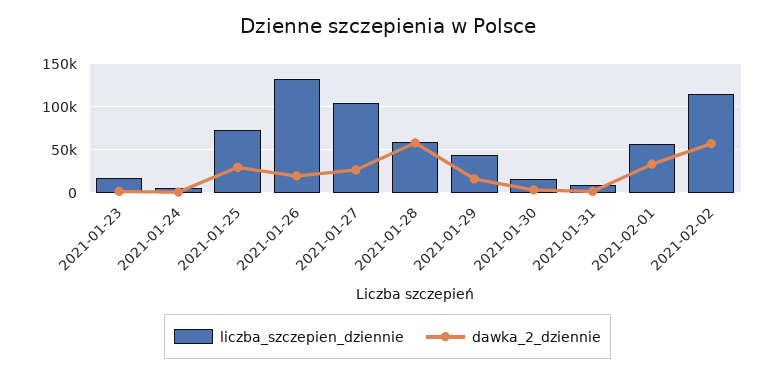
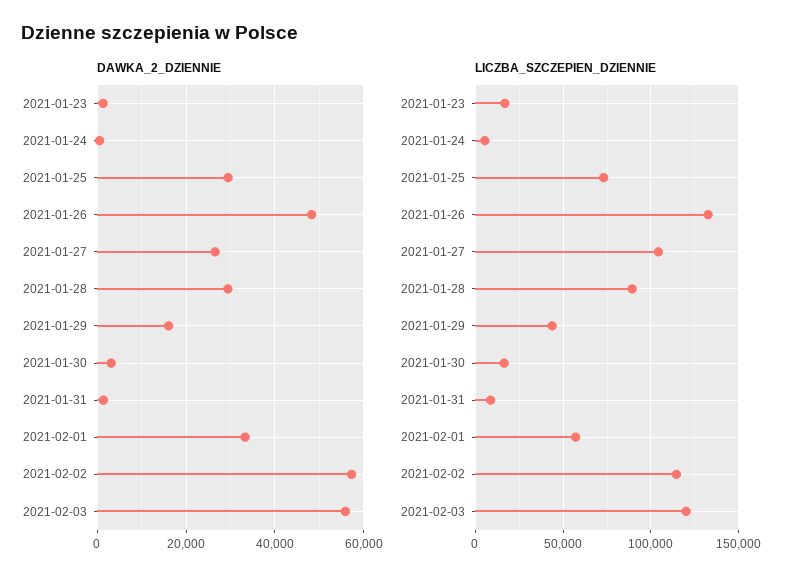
dawka_2_dziennie, 2021-01-26: 20000 -> 48000
liczba_szczepien_dziennie, 2021-01-28: 60000 -> 90000
dawka_2_dziennie, 2021-01-28: 60000 -> 30000
dawka_2_dziennie, 2021-02-03: none -> 56000
liczba_szczepien_dziennie, 2021-02-03: none -> 120000

